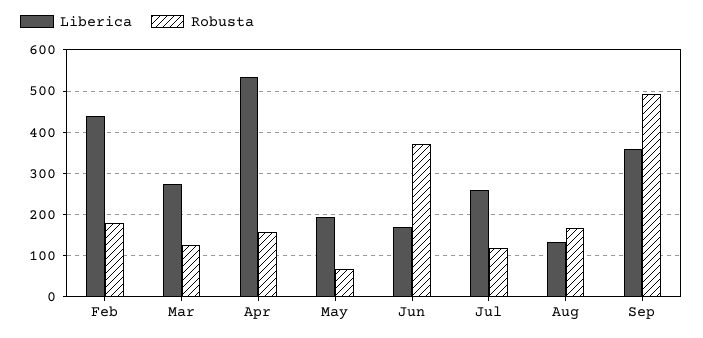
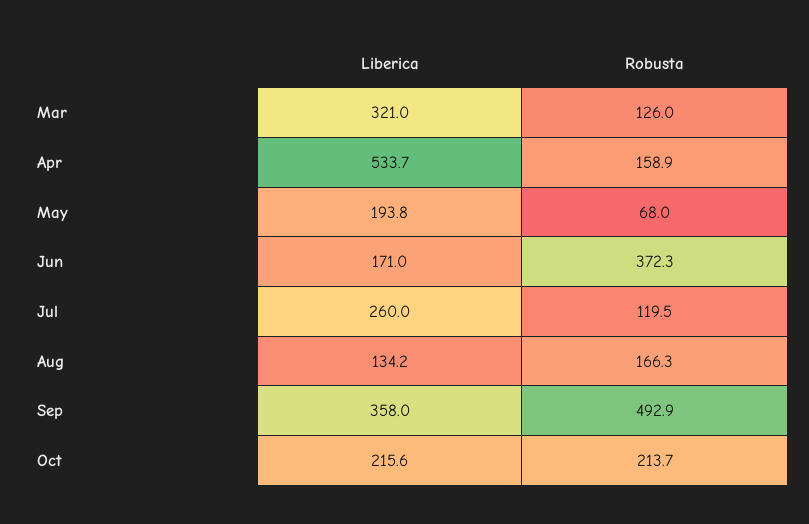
Liberica, Feb: 440 -> none
Robusta, Feb: 180 -> none
Liberica, Mar: 280 -> 321
Liberica, Oct: none -> 215.6
Robusta, Oct: none -> 213.7

